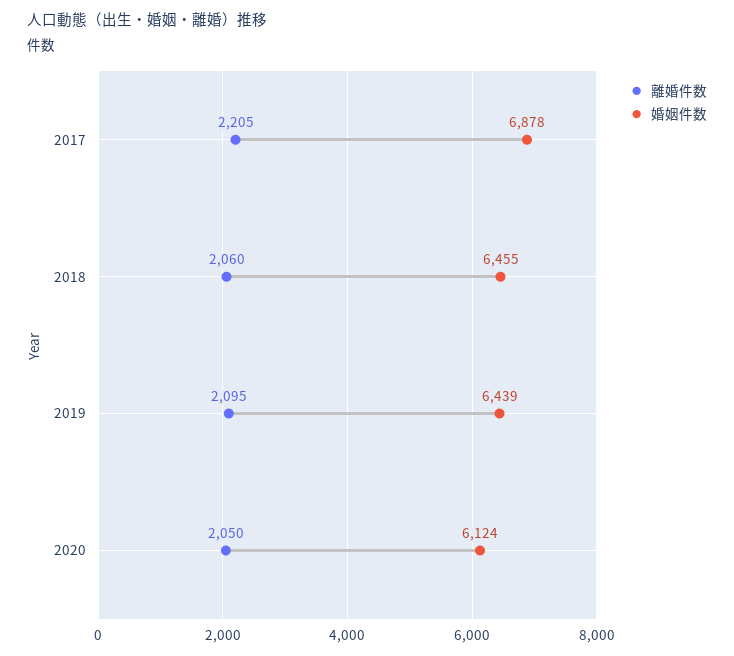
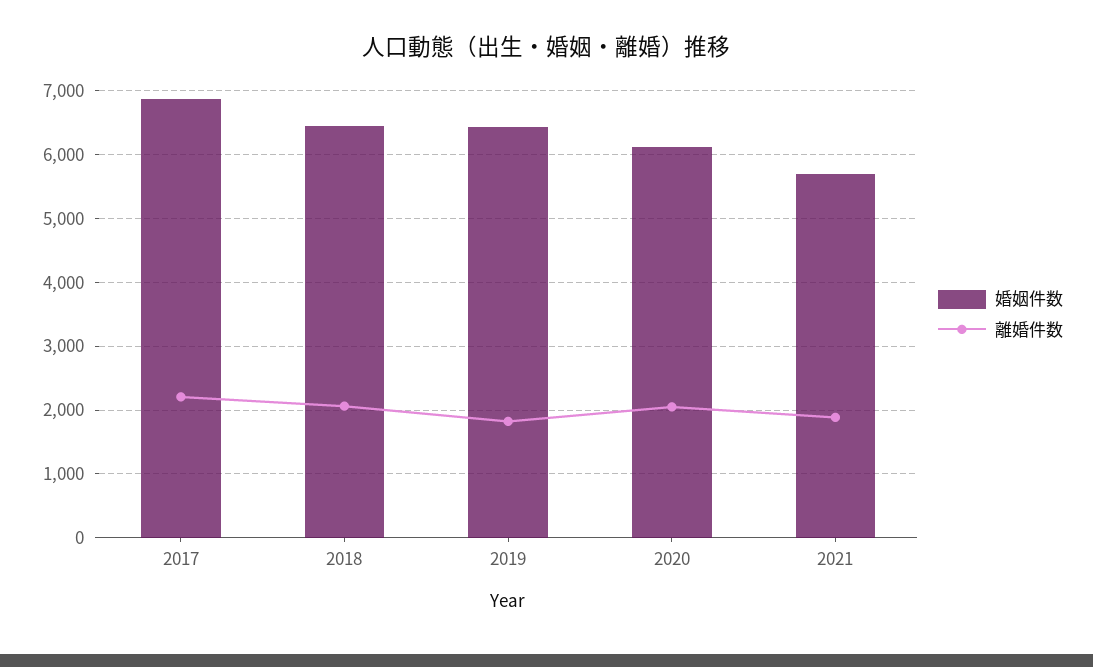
離婚件数, 2019: 2095 -> 1800
婚姻件数, 2021: none -> 5700
離婚件数, 2021: none -> 1900

